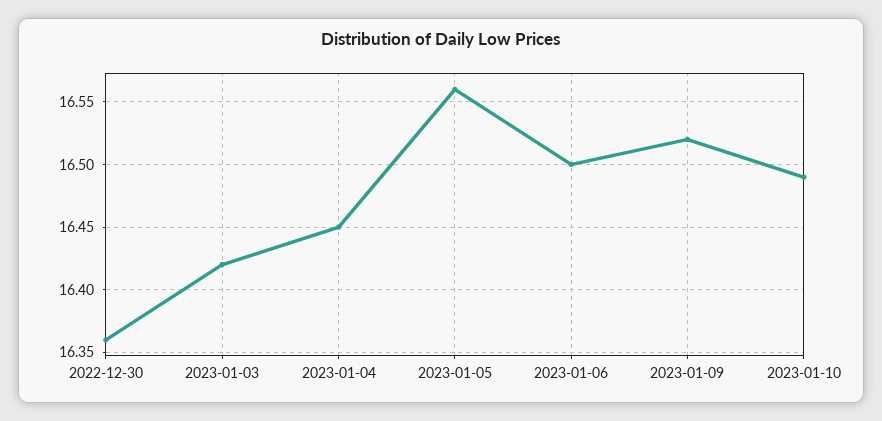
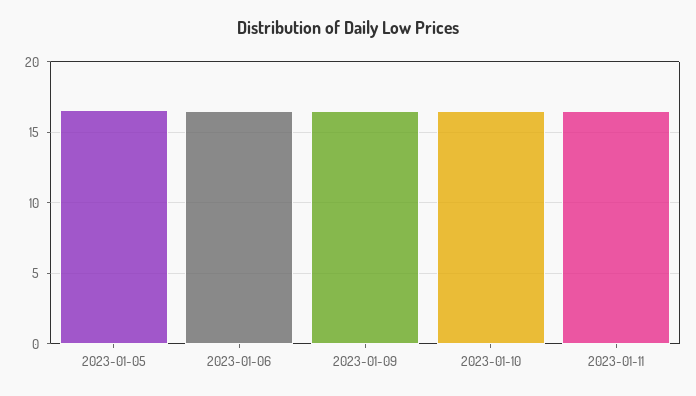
2022-12-30: 16.36 -> none
2023-01-03: 16.42 -> none
2023-01-04: 16.45 -> none
2023-01-11: none -> 16.5

